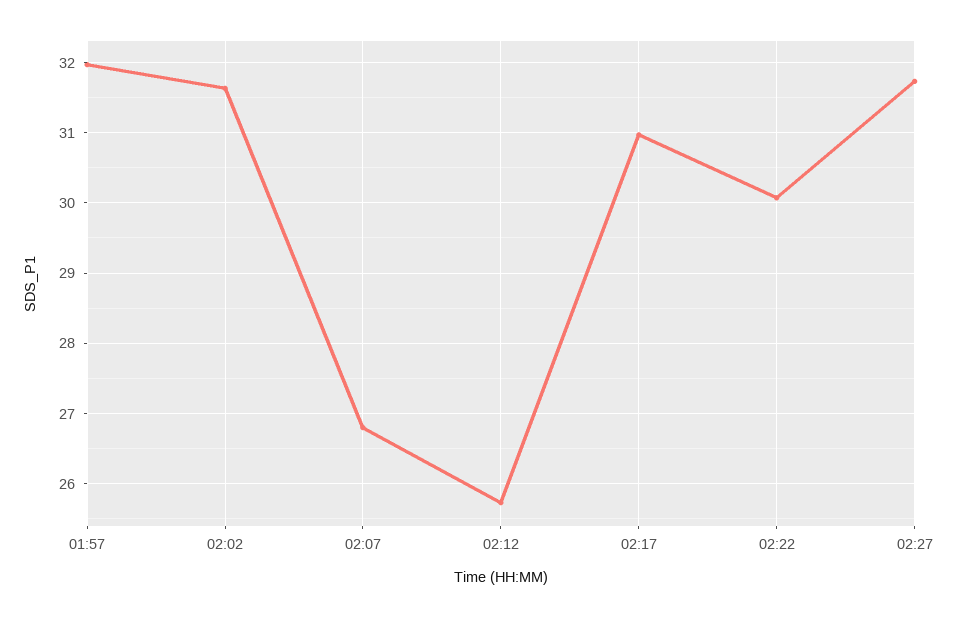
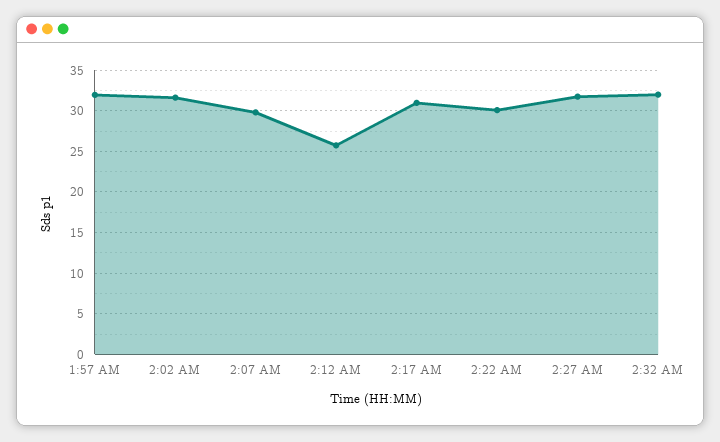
02:07: 26.8 -> 30
2:32 AM: none -> 32

